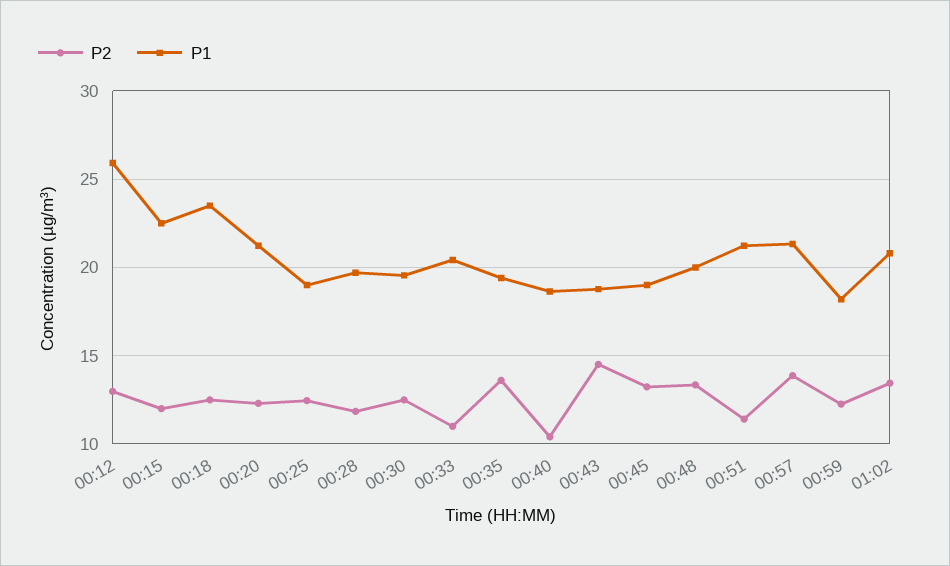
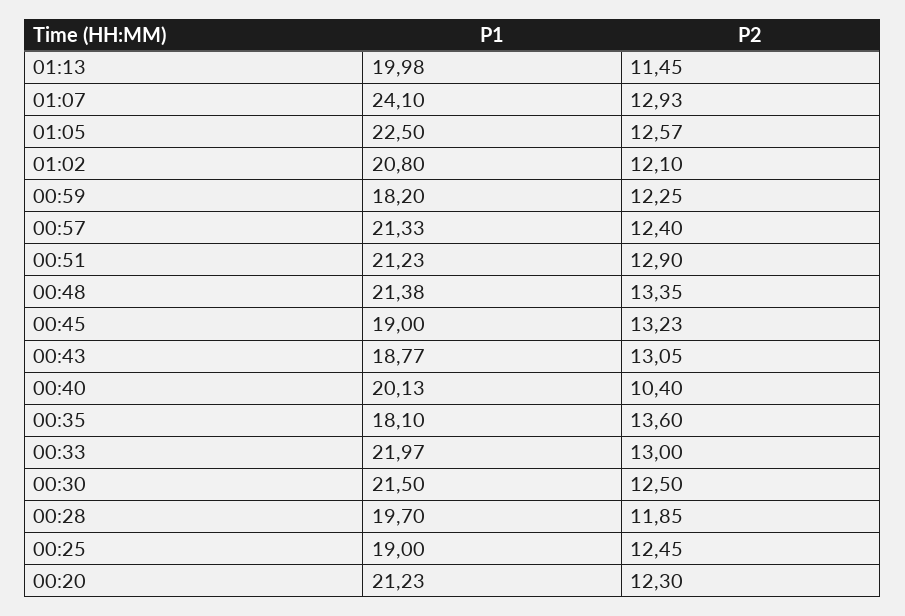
P2, 00:12: 13 -> none
P1, 00:12: 26 -> none
P2, 00:15: 12 -> none
P1, 00:15: 22.5 -> none
P2, 00:18: 12.5 -> none
P1, 00:18: 23.5 -> none
P1, 00:30: 19.5 -> 21.5
P2, 00:33: 11 -> 13
P1, 00:33: 20.5 -> 21.97
P1, 00:35: 19.5 -> 18.1
P1, 00:40: 18.5 -> 20.13
P2, 00:43: 14.5 -> 13.05
P1, 00:48: 20 -> 21.38
P2, 00:51: 11.5 -> 12.9
P2, 00:57: 14 -> 12.4
P2, 01:02: 13.5 -> 12.1
P1, 01:13: none -> 19.98
P2, 01:13: none -> 11.45
P1, 01:07: none -> 24.1
P2, 01:07: none -> 12.93
P1, 01:05: none -> 22.5
P2, 01:05: none -> 12.57

